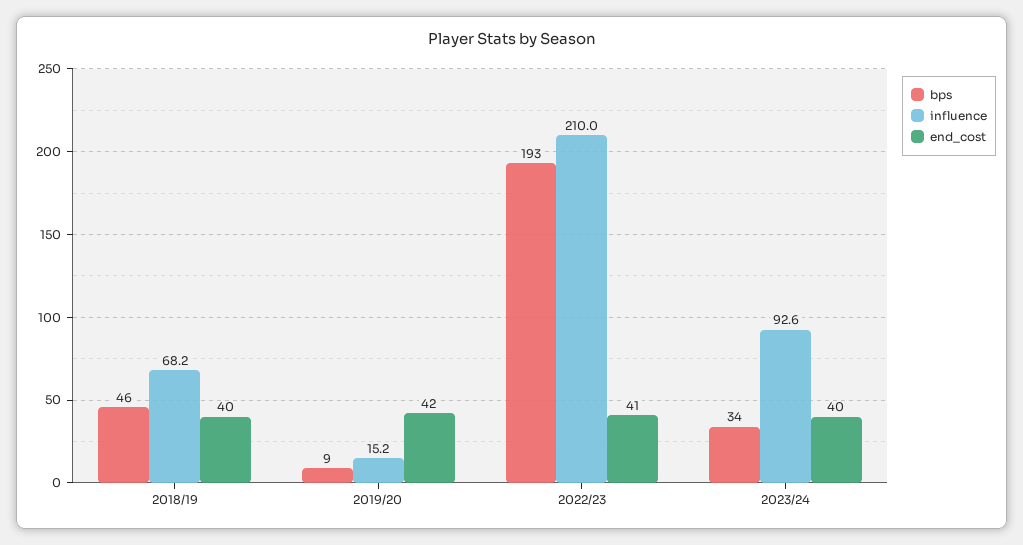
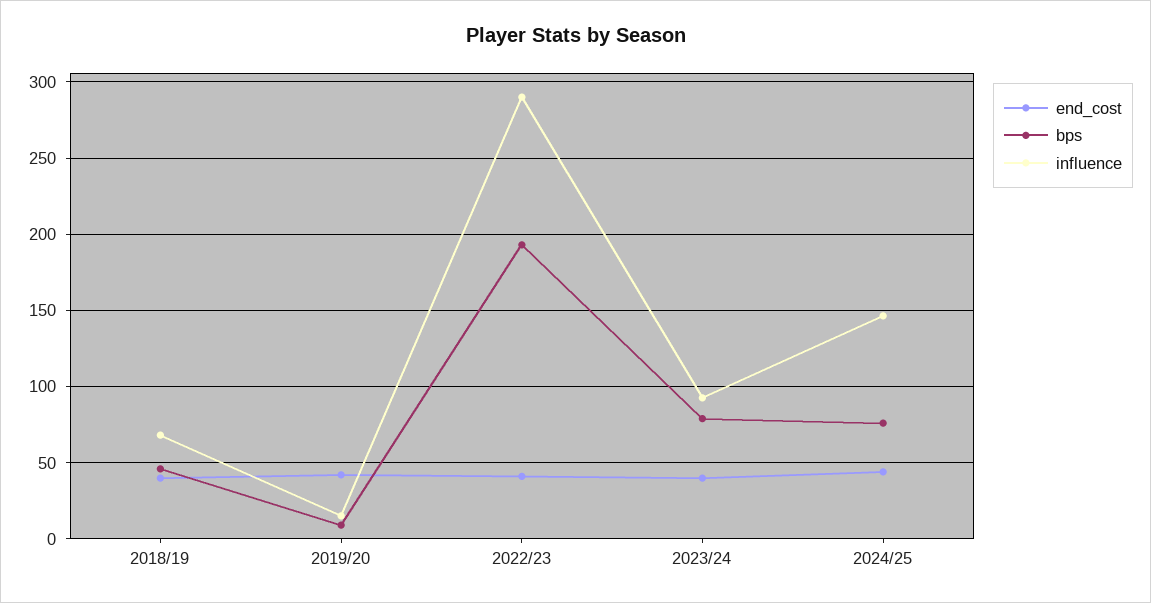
influence, 2022/23: 210 -> 290
bps, 2023/24: 34 -> 80
end_cost, 2024/25: none -> 45
bps, 2024/25: none -> 75
influence, 2024/25: none -> 145

